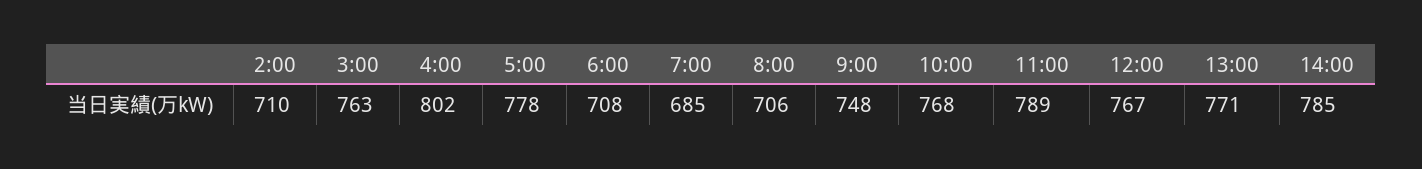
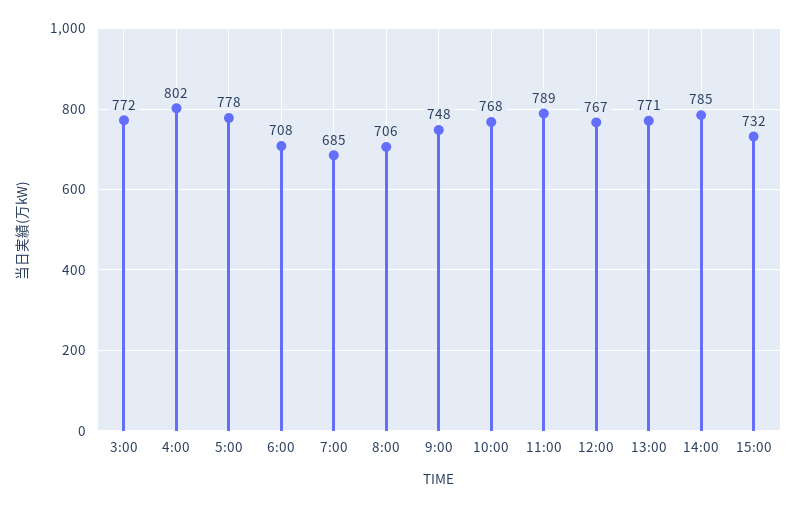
2:00: 710 -> none
3:00: 763 -> 772
15:00: none -> 732

